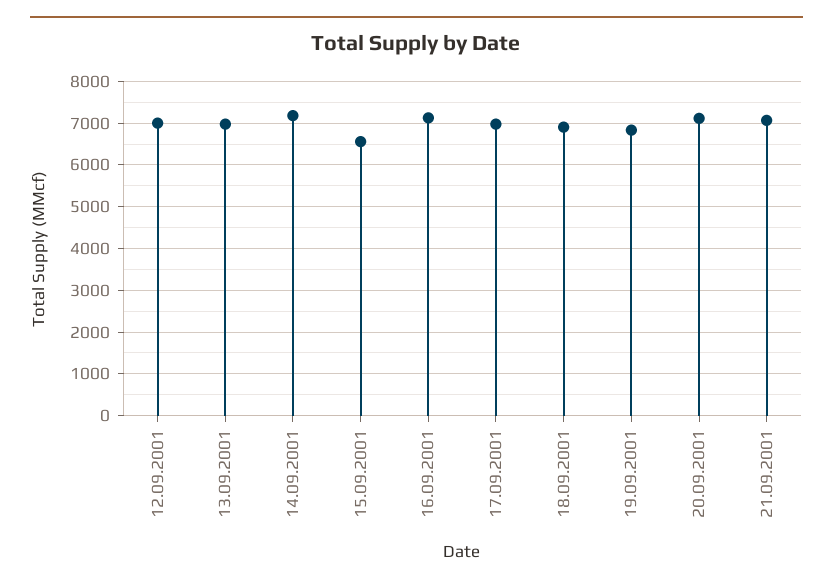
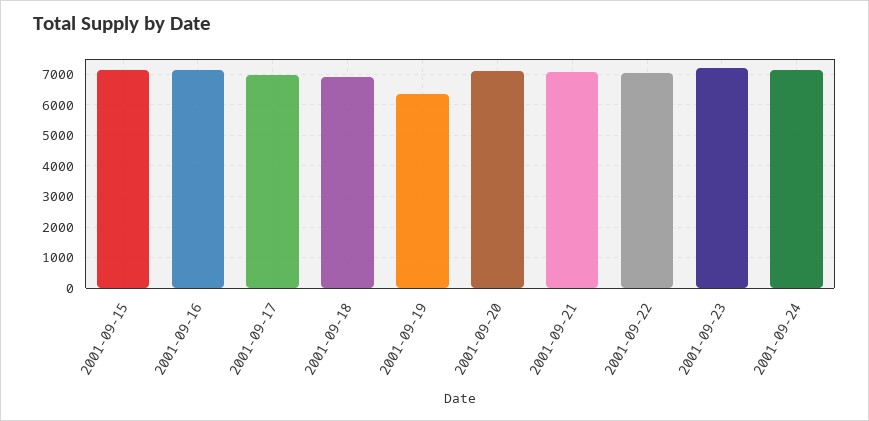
12.09.2001: 7000 -> none
13.09.2001: 7000 -> none
14.09.2001: 7200 -> none
15.09.2001: 6600 -> 7200
19.09.2001: 6800 -> 6400
2001-09-22: none -> 7000
2001-09-23: none -> 7200
2001-09-24: none -> 7200

